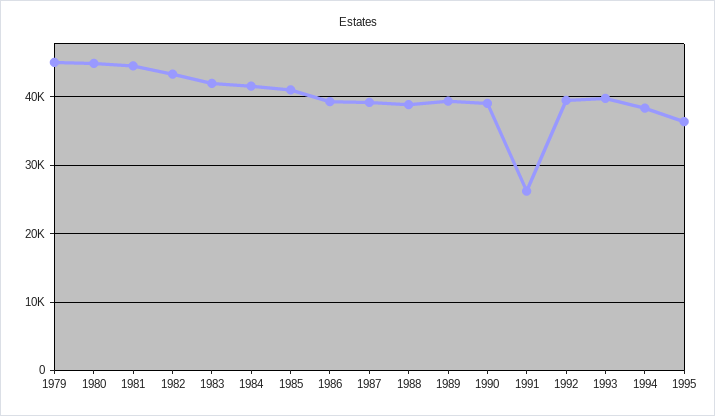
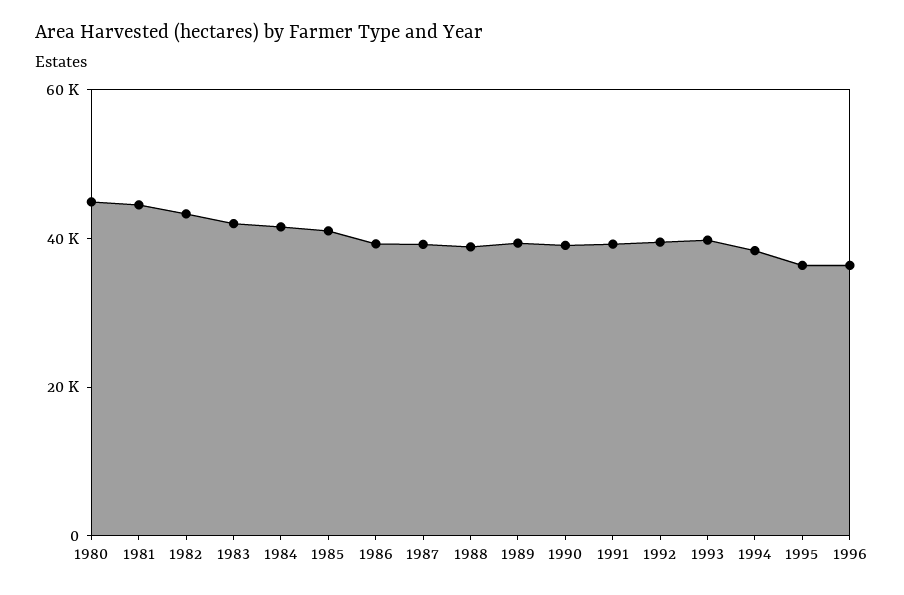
1979: 45000 -> none
1991: 26000 -> 40000
1996: none -> 35000

